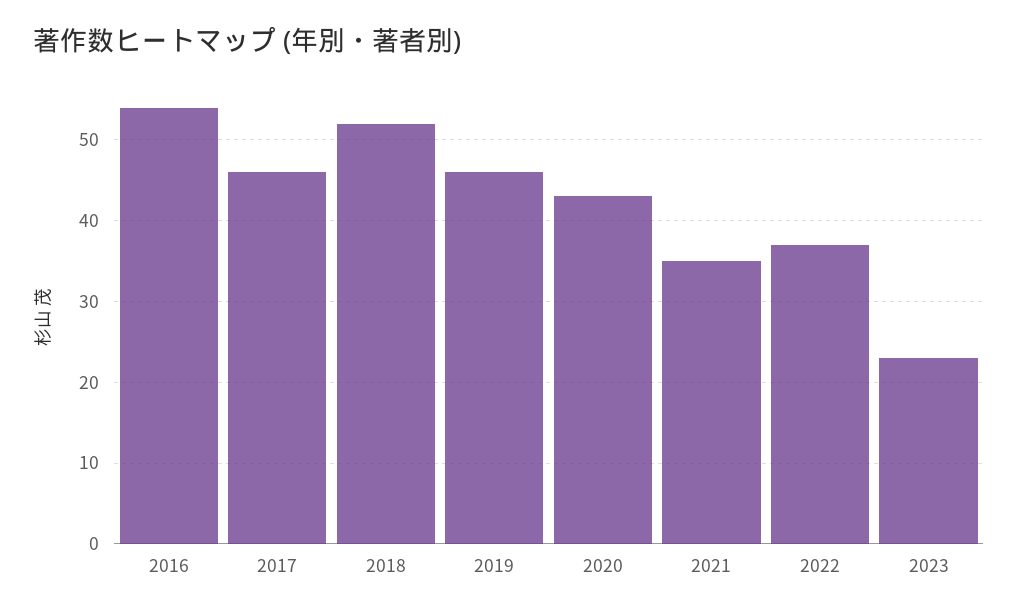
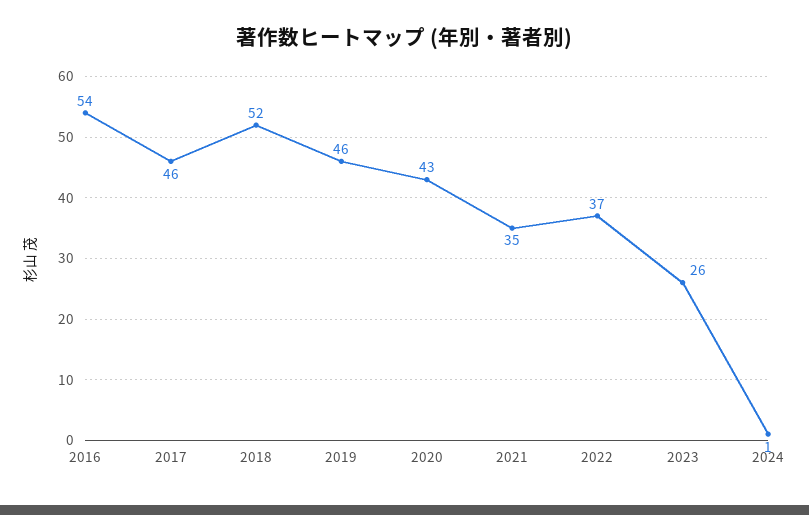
2023: 23 -> 26
2024: none -> 1

